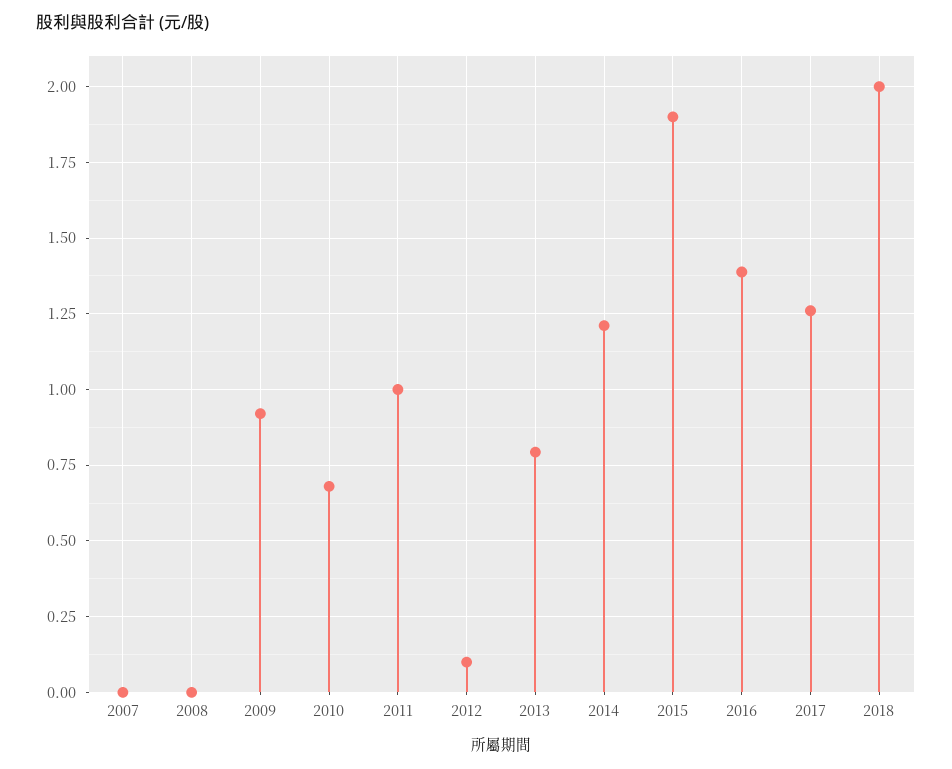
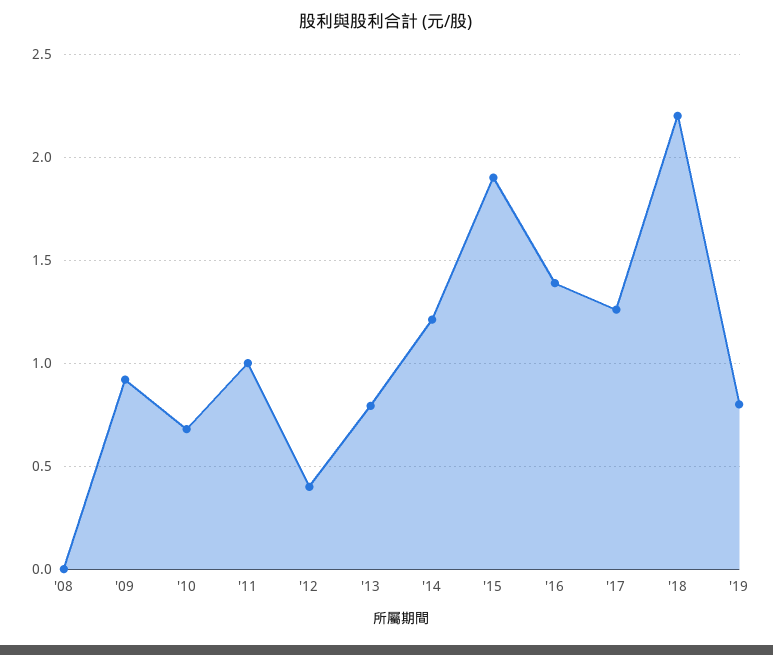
2007: 0 -> none
2012: 0.1 -> 0.4
2018: 2 -> 2.2
'19: none -> 0.8

